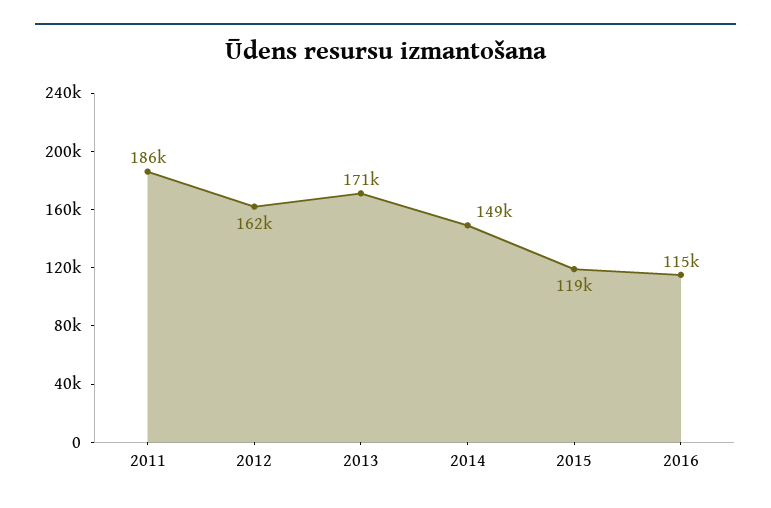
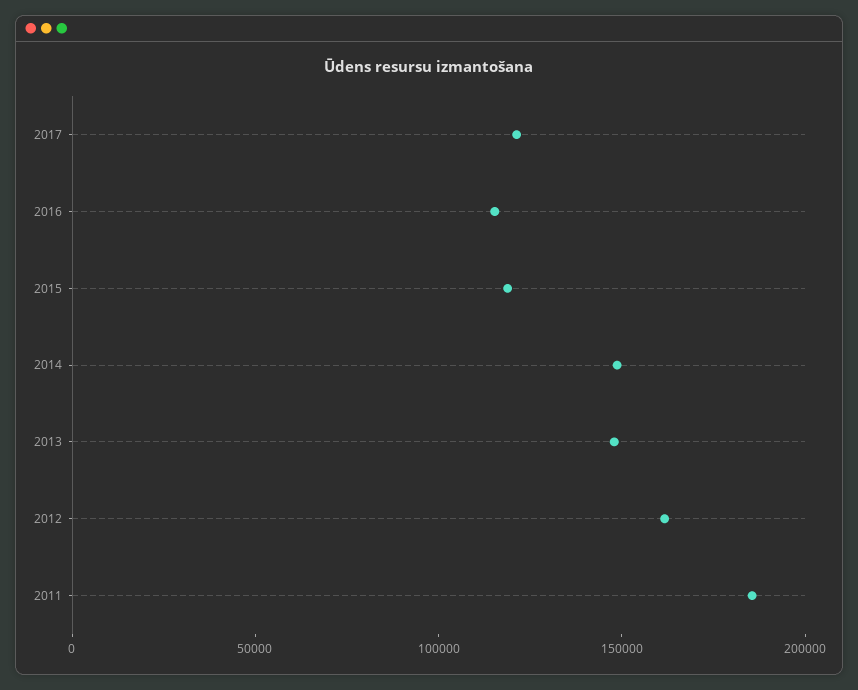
2013: 171000 -> 150000
2017: none -> 120000

